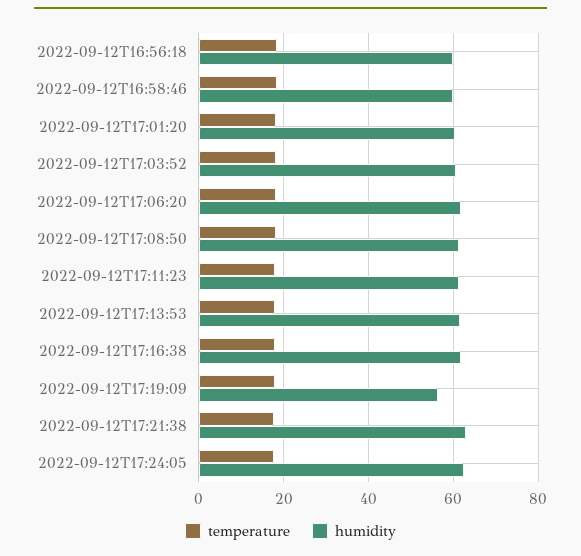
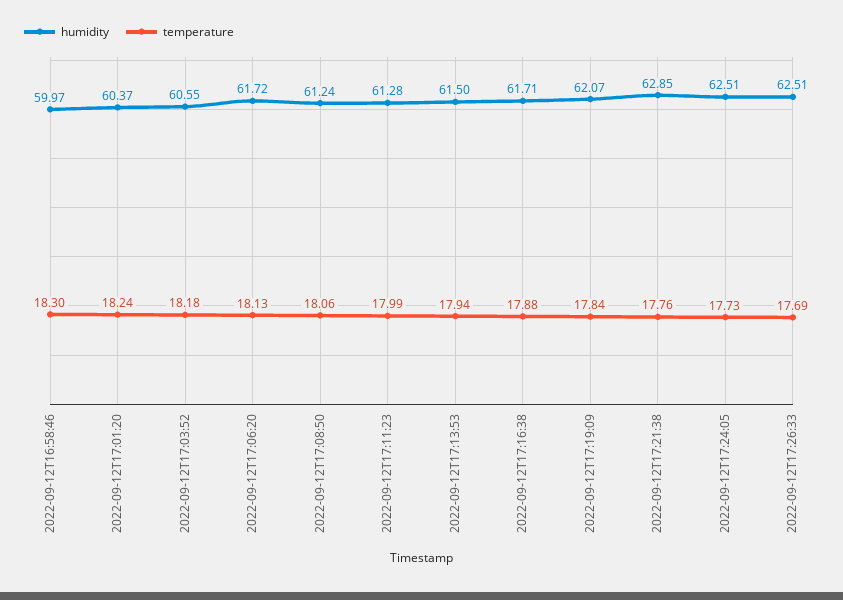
temperature, 2022-09-12T16:56:18: 18 -> none
humidity, 2022-09-12T16:56:18: 60 -> none
humidity, 2022-09-12T17:19:09: 56 -> 62.07
humidity, 2022-09-12T17:26:33: none -> 62.51
temperature, 2022-09-12T17:26:33: none -> 17.69

